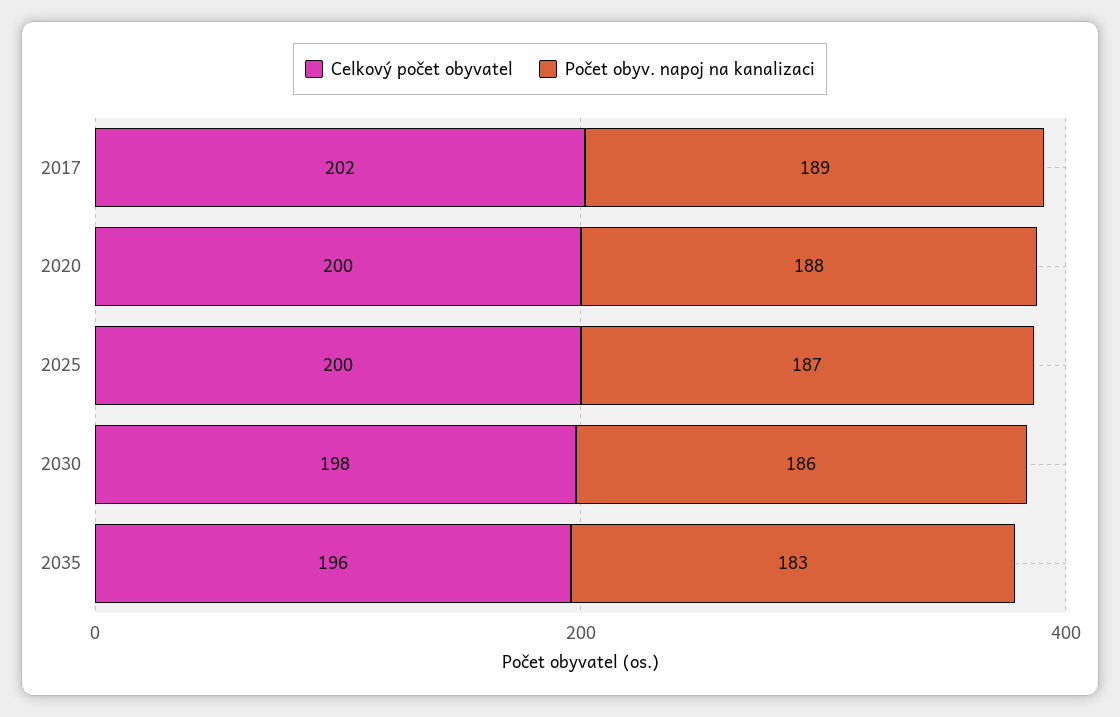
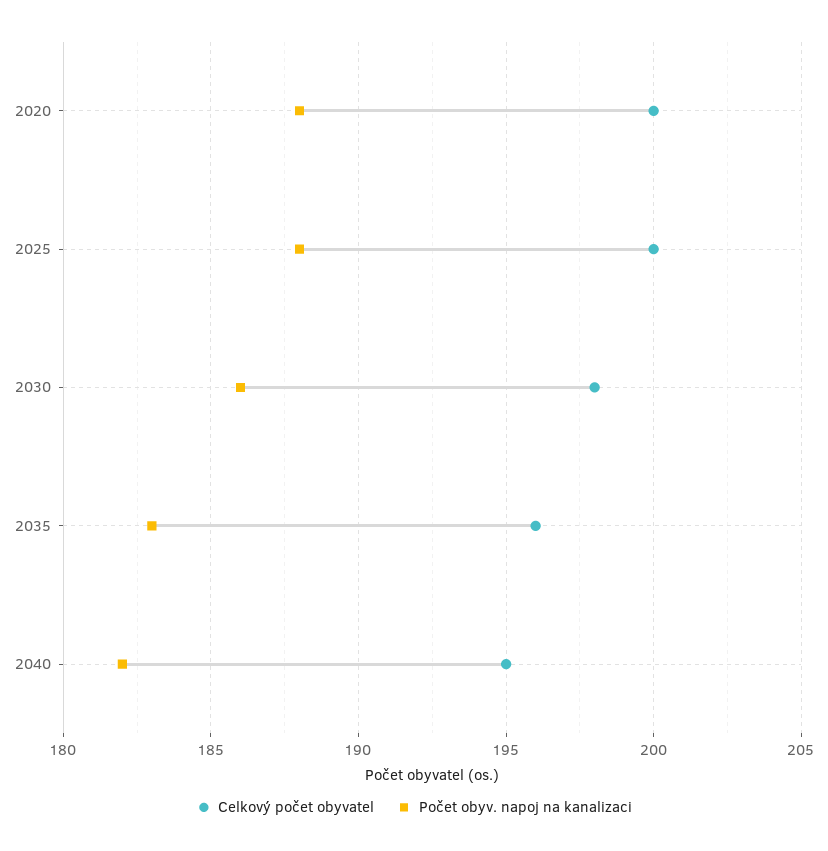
Celkový počet obyvatel, 2017: 202 -> none
Počet obyv. napoj na kanalizaci, 2017: 189 -> none
Počet obyv. napoj na kanalizaci, 2025: 187 -> 188
Celkový počet obyvatel, 2040: none -> 195
Počet obyv. napoj na kanalizaci, 2040: none -> 182

